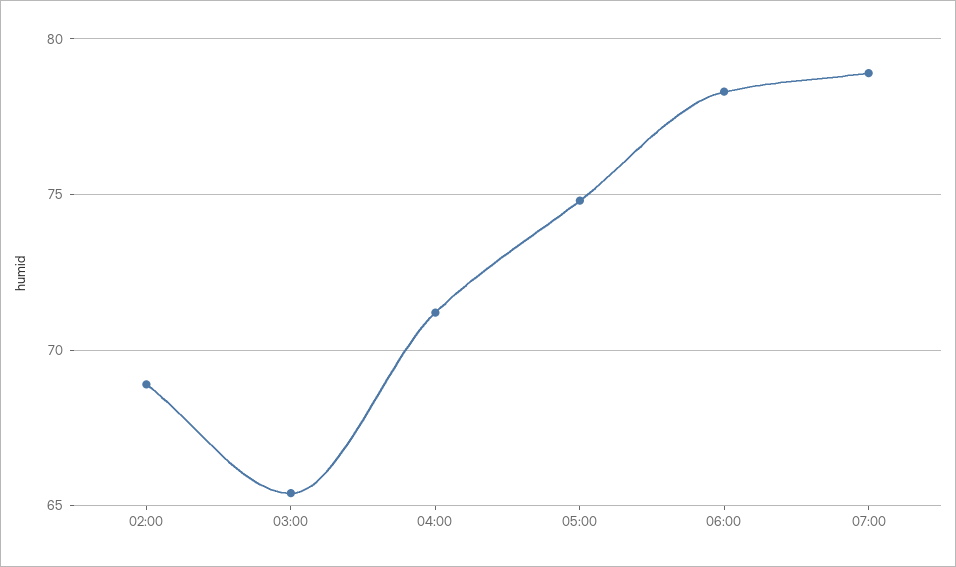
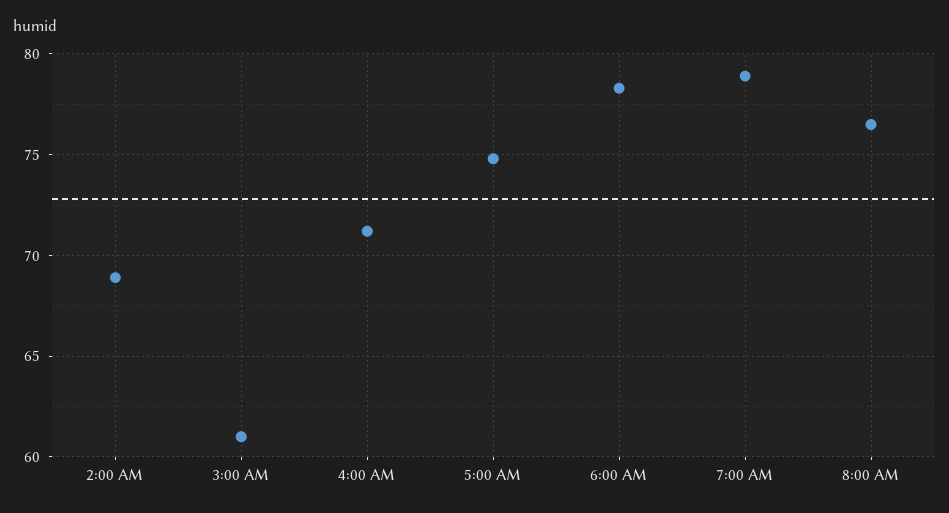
03:00: 65.5 -> 61
8:00 AM: none -> 76.5

